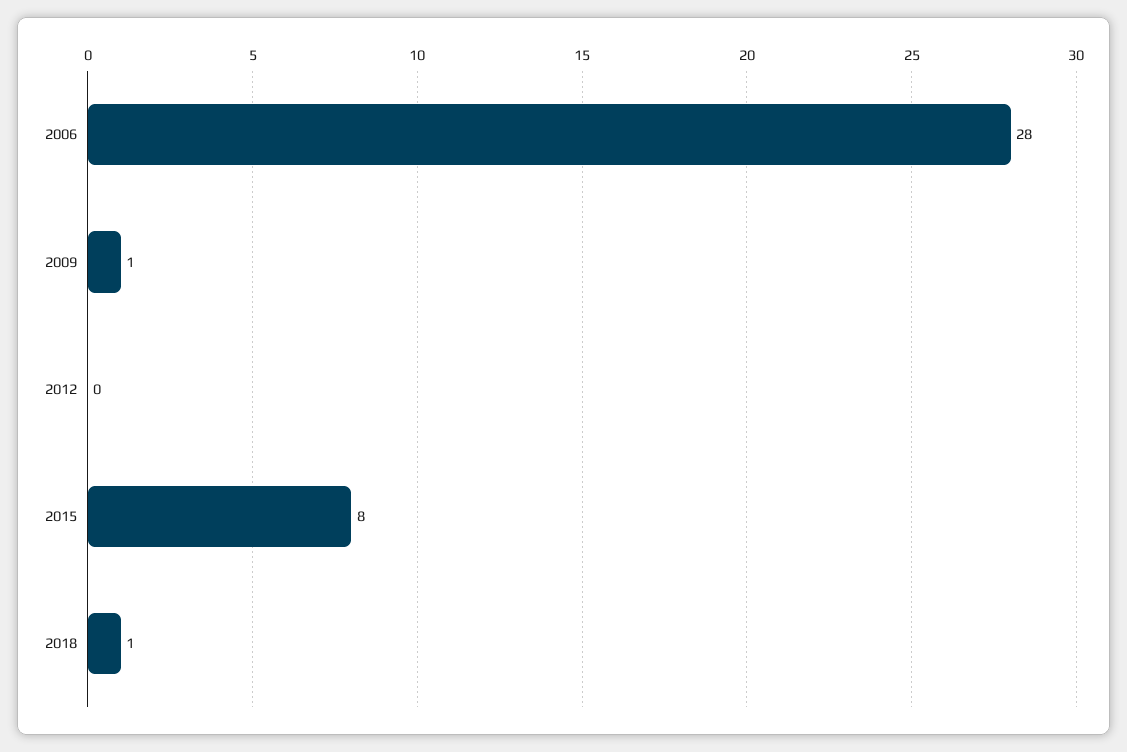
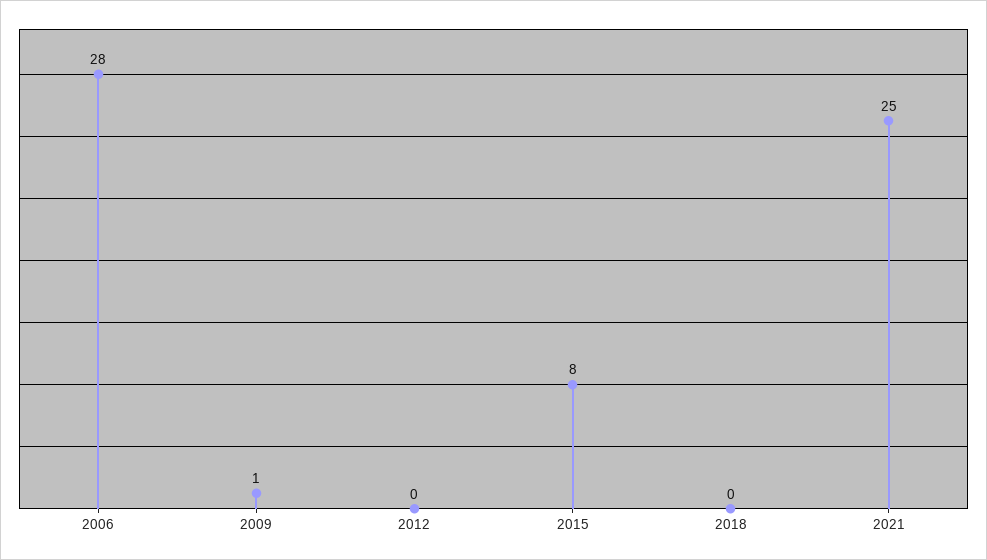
2018: 1 -> 0
2021: none -> 25

